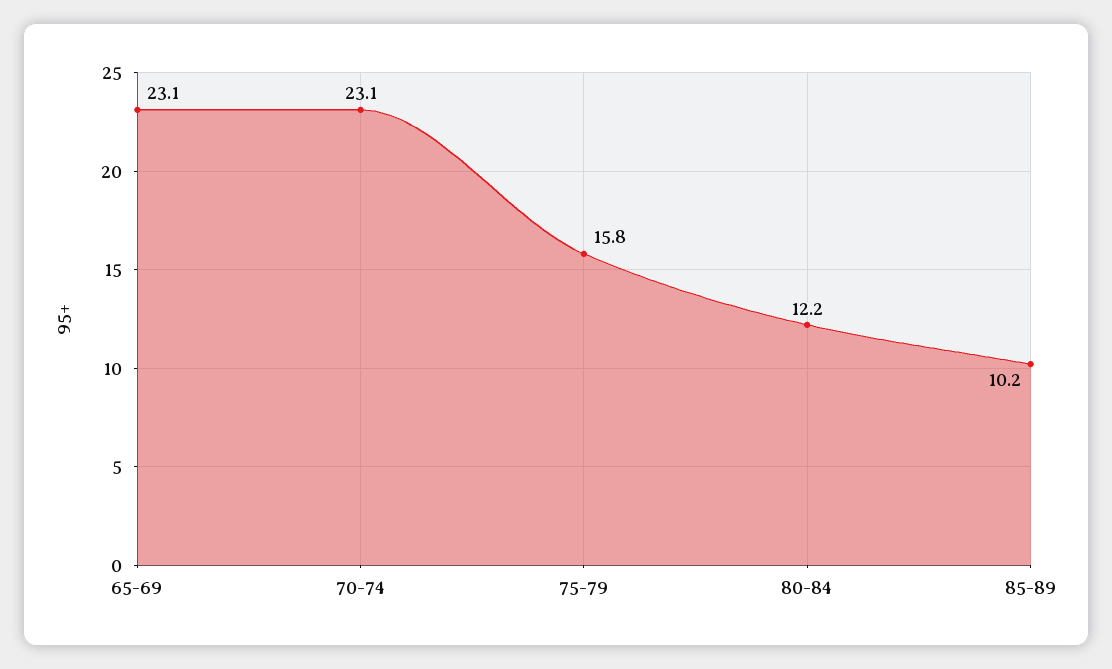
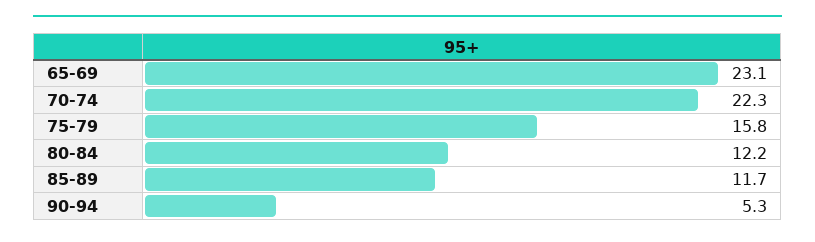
70-74: 23.1 -> 22.3
85-89: 10.2 -> 11.7
90-94: none -> 5.3

